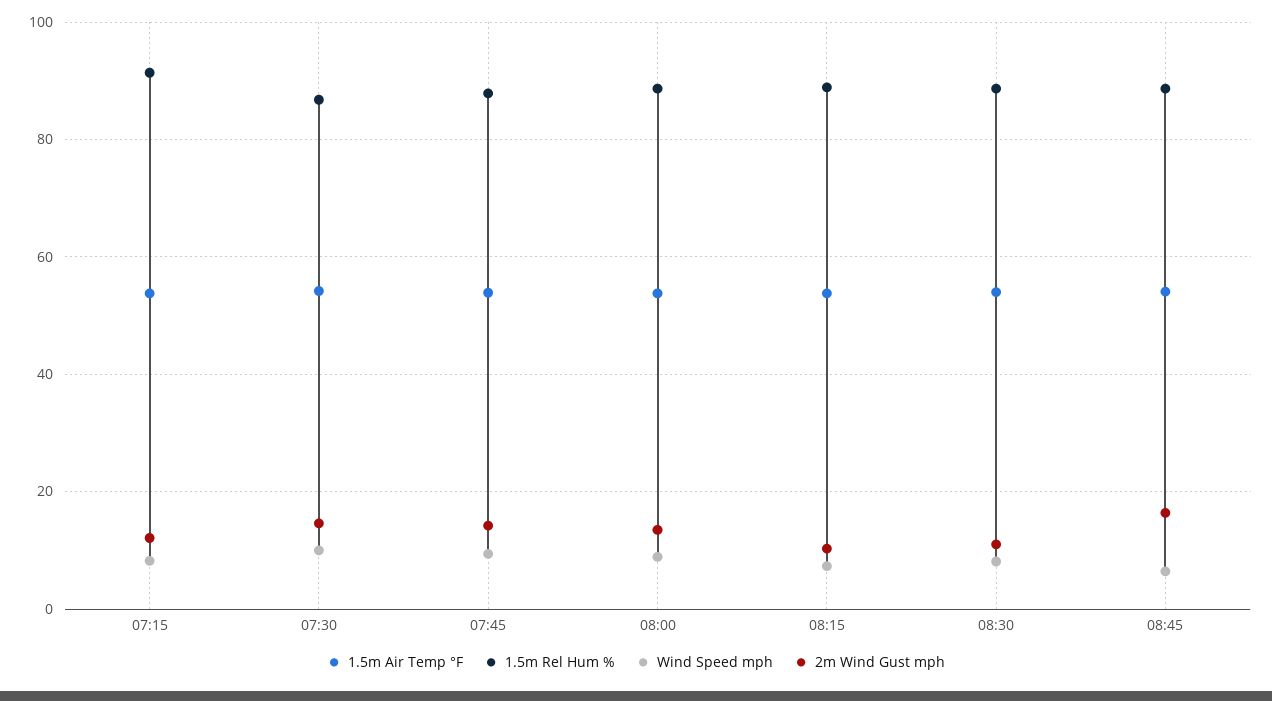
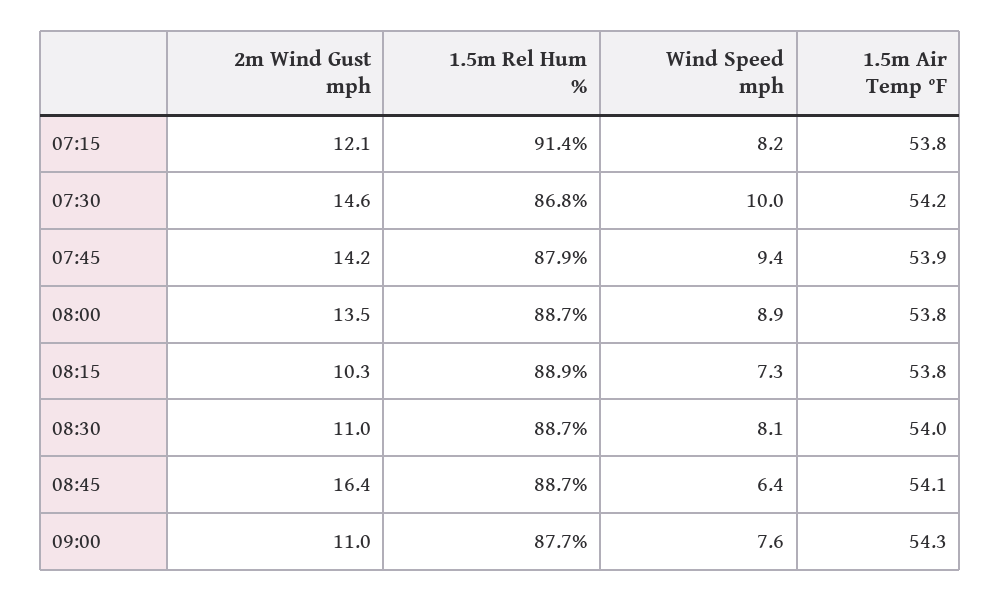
2m Wind Gust mph, 09:00: none -> 11
1.5m Rel Hum %, 09:00: none -> 87.7
Wind Speed mph, 09:00: none -> 7.6
1.5m Air Temp °F, 09:00: none -> 54.3

